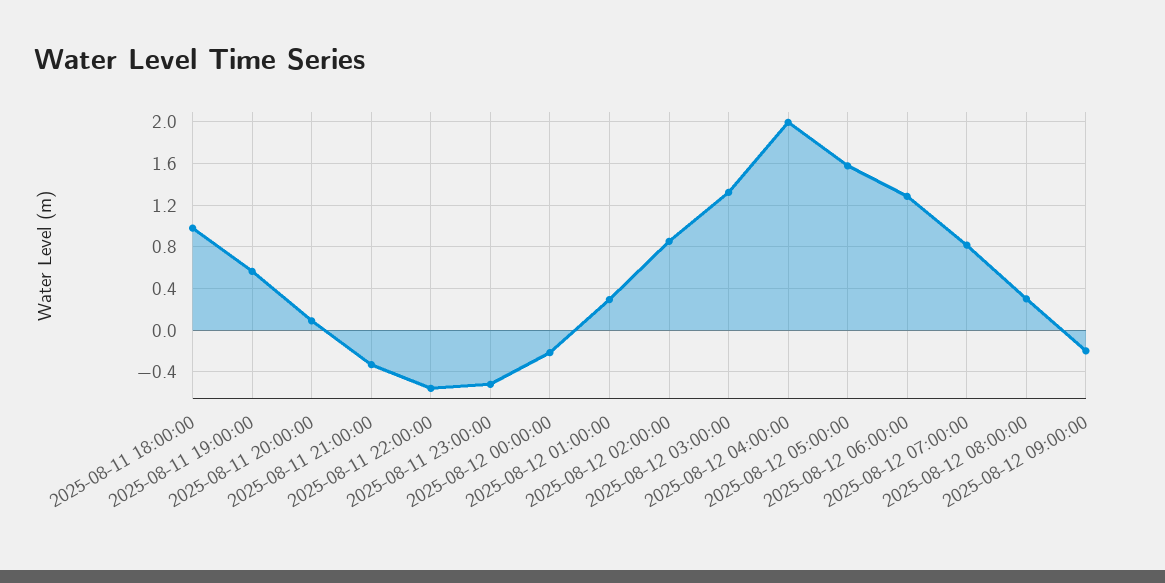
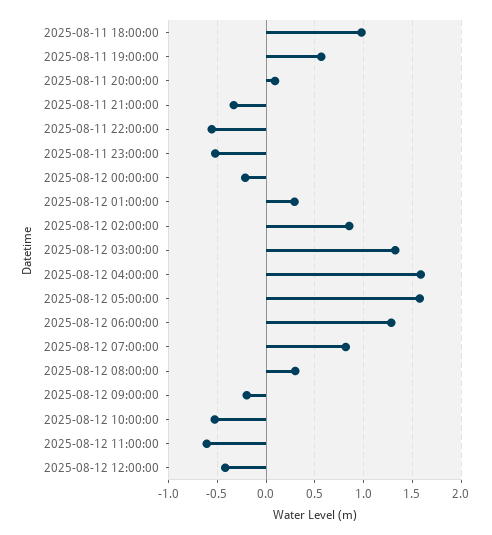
2025-08-12 04:00:00: 2 -> 1.6
2025-08-12 10:00:00: none -> -0.5
2025-08-12 11:00:00: none -> -0.6
2025-08-12 12:00:00: none -> -0.4

